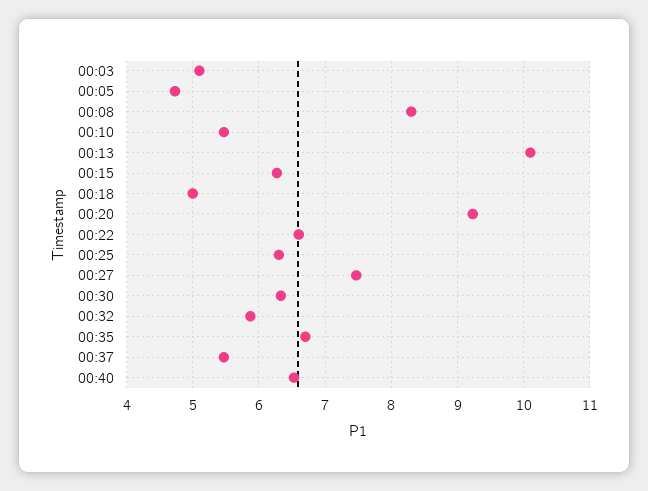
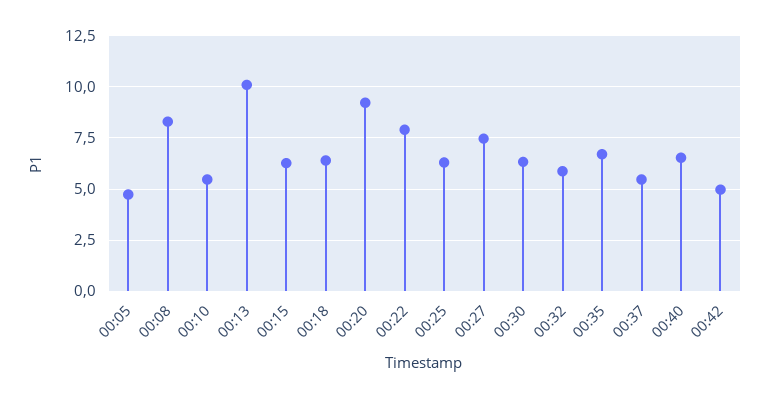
00:03: 5.1 -> none
00:18: 5 -> 6.5
00:22: 6.6 -> 8
00:42: none -> 5

